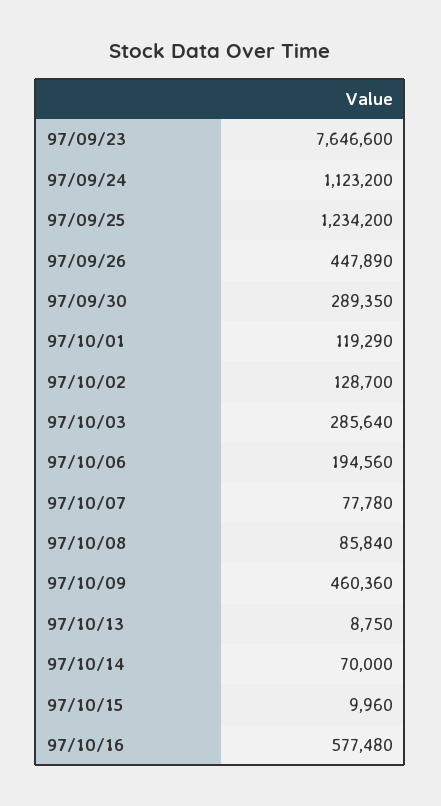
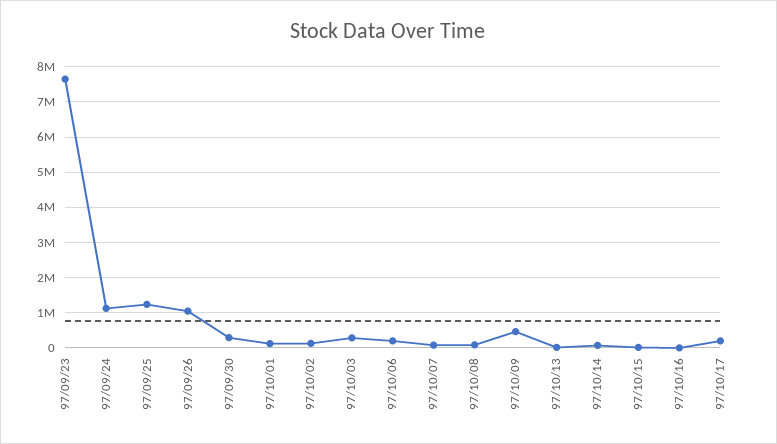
97/09/26: 447890 -> 1000000
97/10/16: 577480 -> 0
97/10/17: none -> 200000

